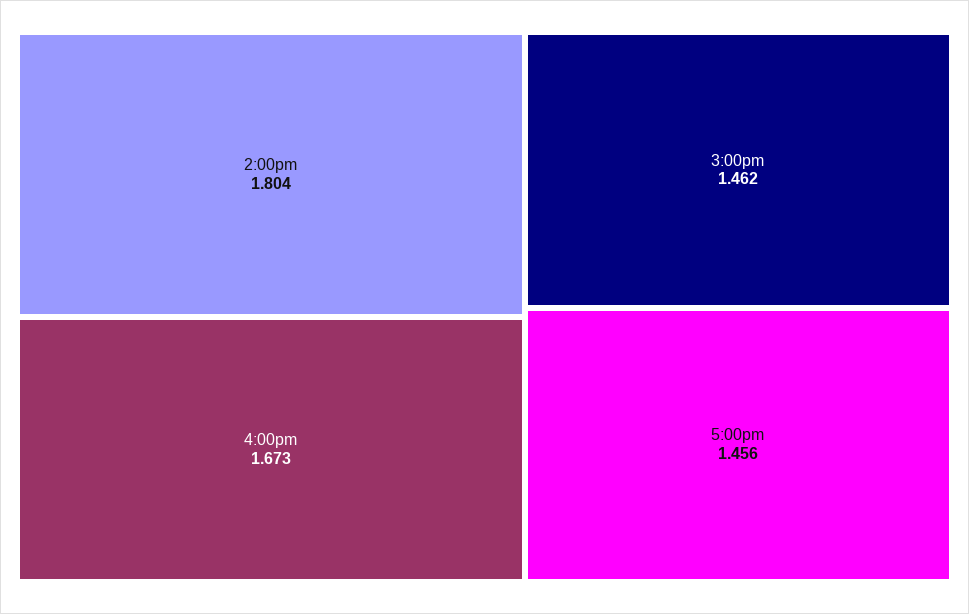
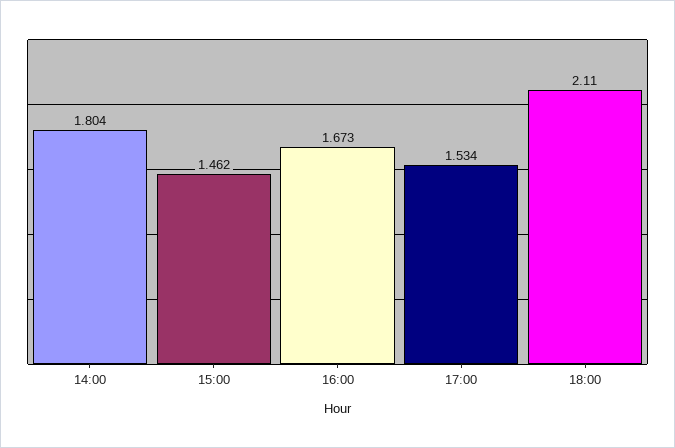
5:00pm: 1.456 -> 1.534
18:00: none -> 2.11

